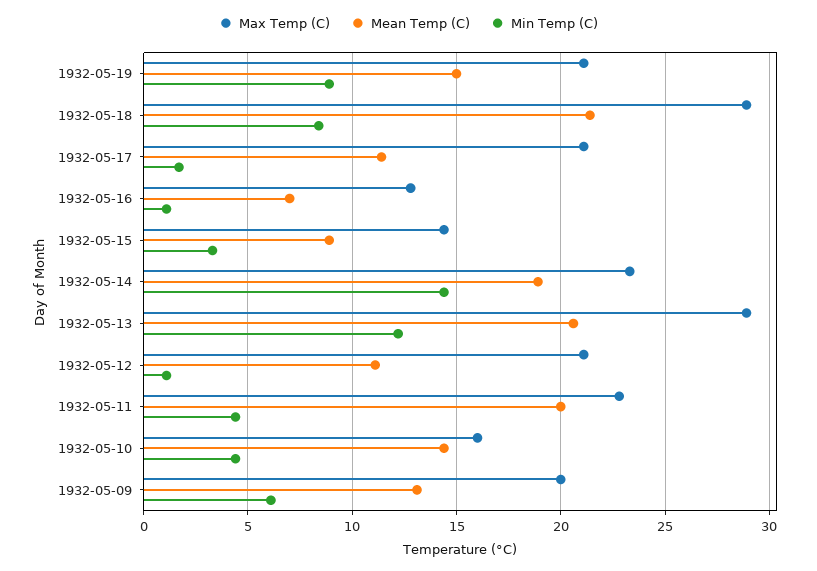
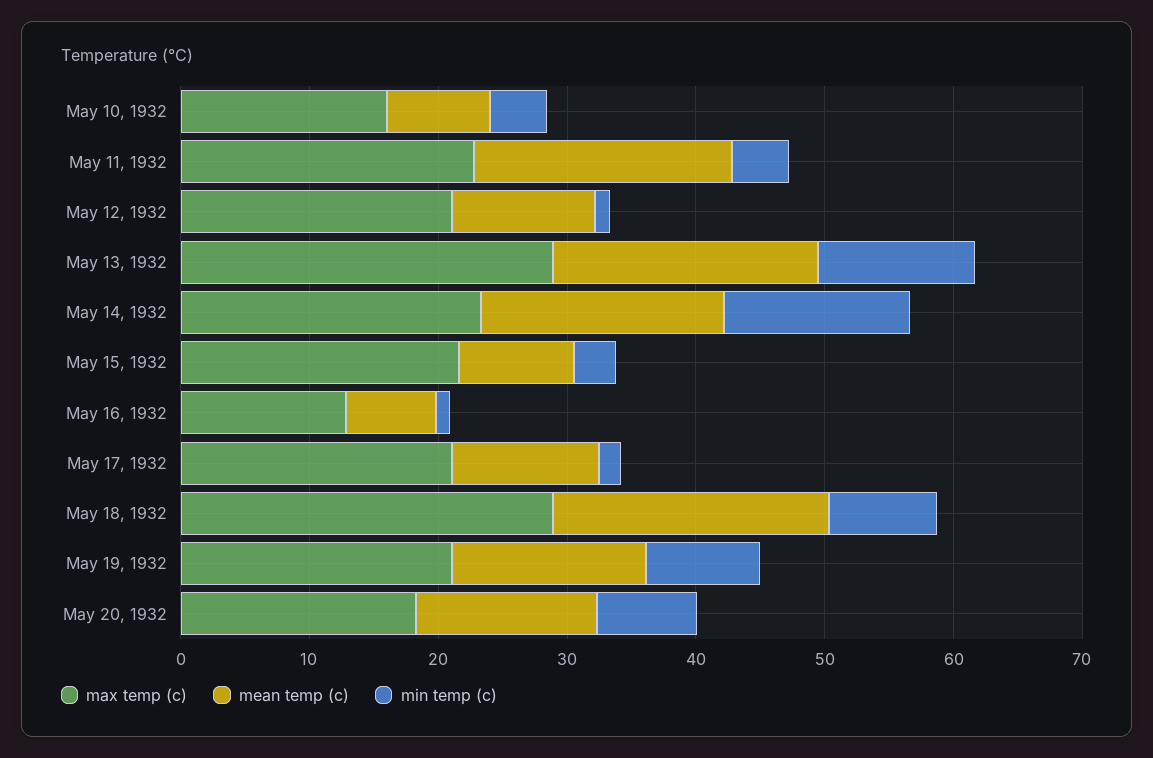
Max Temp (C), 1932-05-15: 14.5 -> 22
Mean Temp (C), 1932-05-10: 14.5 -> 8
Max Temp (C), 1932-05-09: 20 -> none
Mean Temp (C), 1932-05-09: 13 -> none
Min Temp (C), 1932-05-09: 6 -> none
Max Temp (C), May 20, 1932: none -> 18
Mean Temp (C), May 20, 1932: none -> 14
Min Temp (C), May 20, 1932: none -> 8

